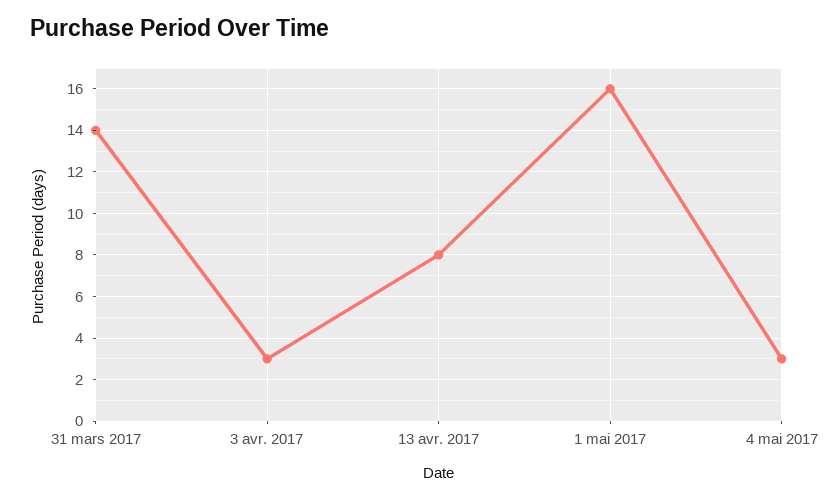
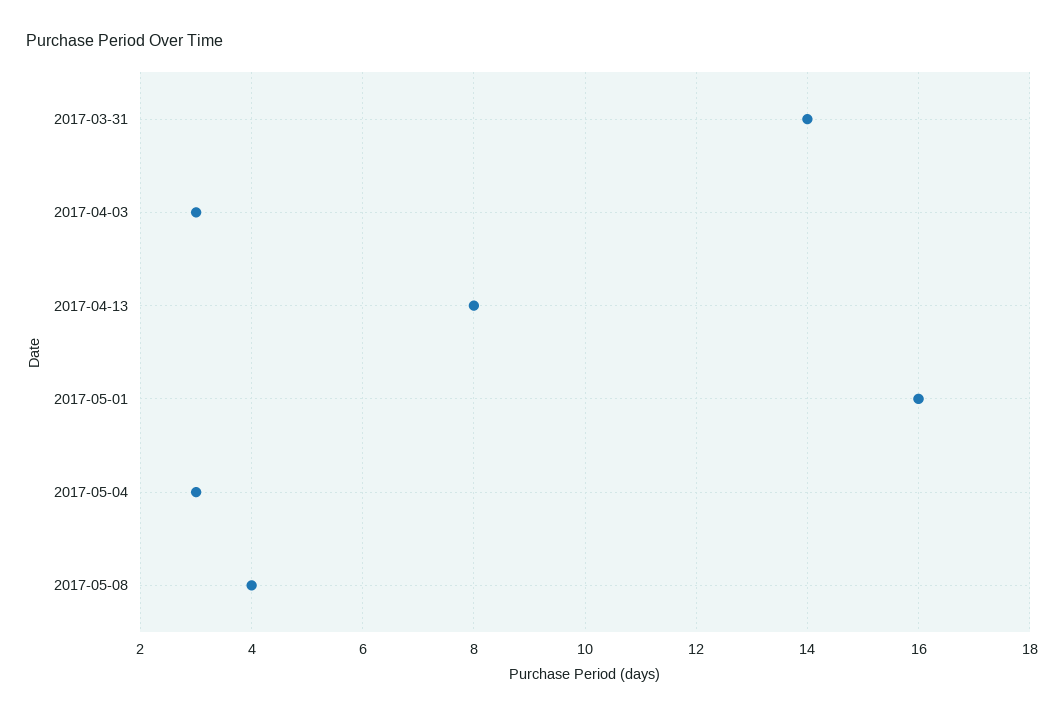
2017-05-08: none -> 4

